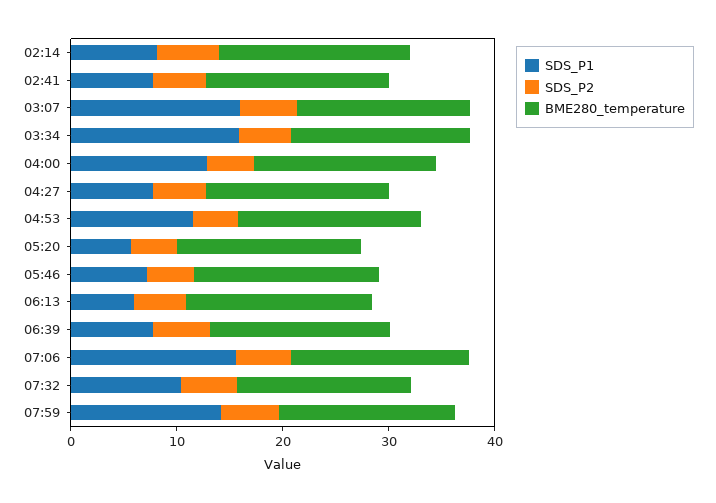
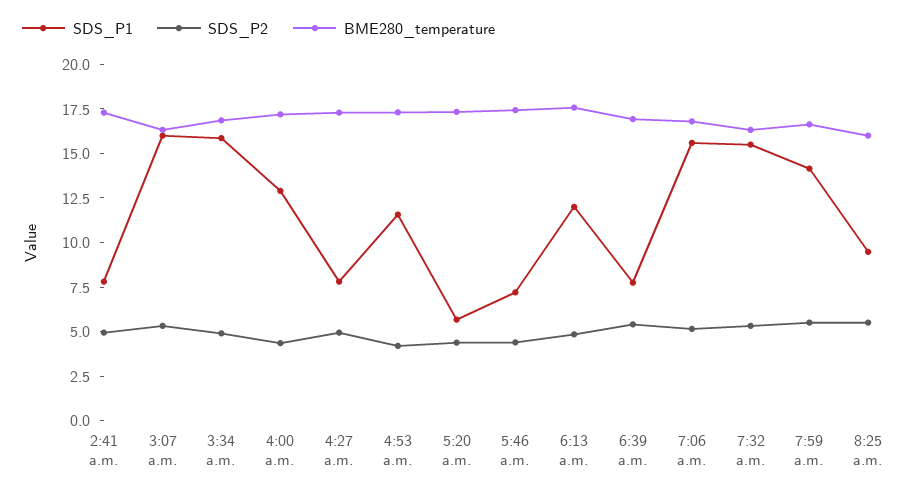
SDS_P1, 02:14: 8 -> none
SDS_P2, 02:14: 6 -> none
BME280_temperature, 02:14: 18 -> none
SDS_P1, 06:13: 6 -> 12
SDS_P1, 07:32: 10 -> 15.5
SDS_P1, 8:25 a.m.: none -> 9.5
SDS_P2, 8:25 a.m.: none -> 5.5
BME280_temperature, 8:25 a.m.: none -> 16

